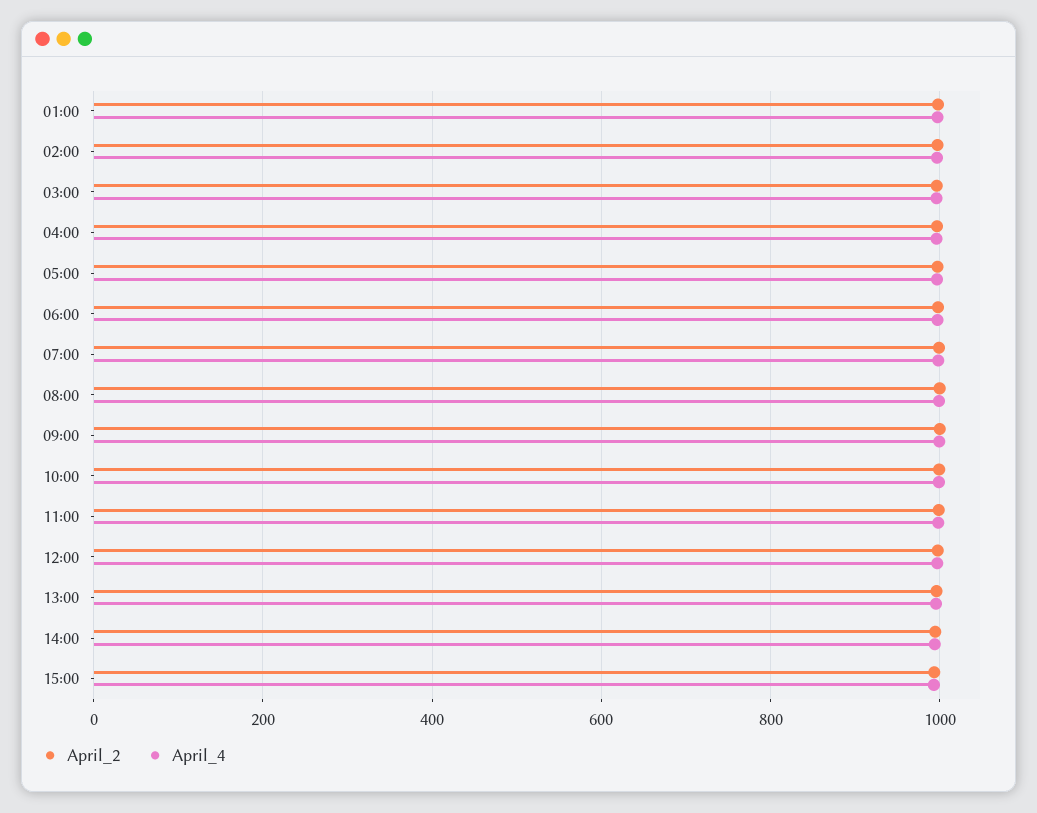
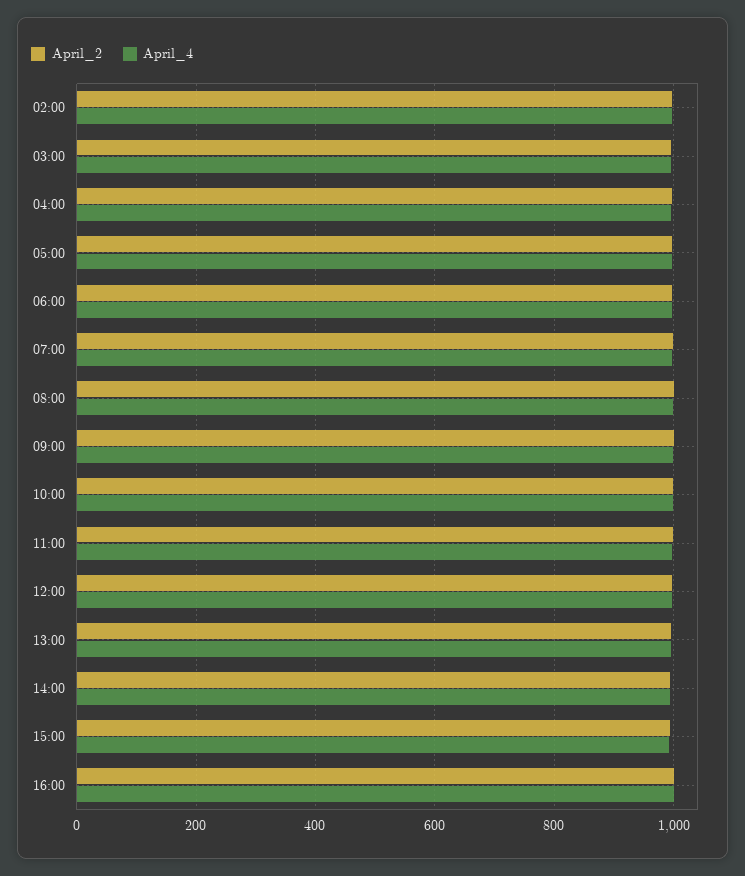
April_2, 01:00: 1000 -> none
April_4, 01:00: 1000 -> none
April_2, 16:00: none -> 1000
April_4, 16:00: none -> 1000

